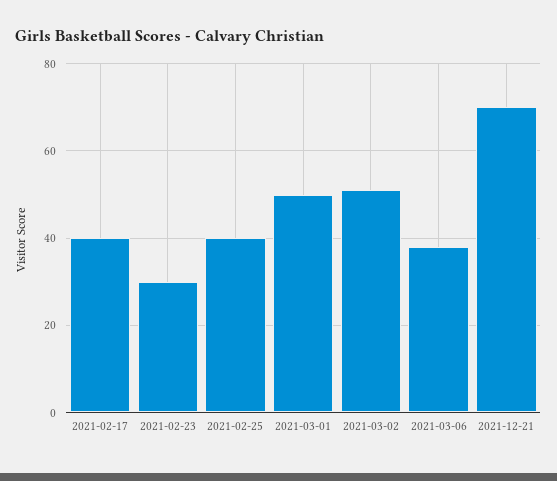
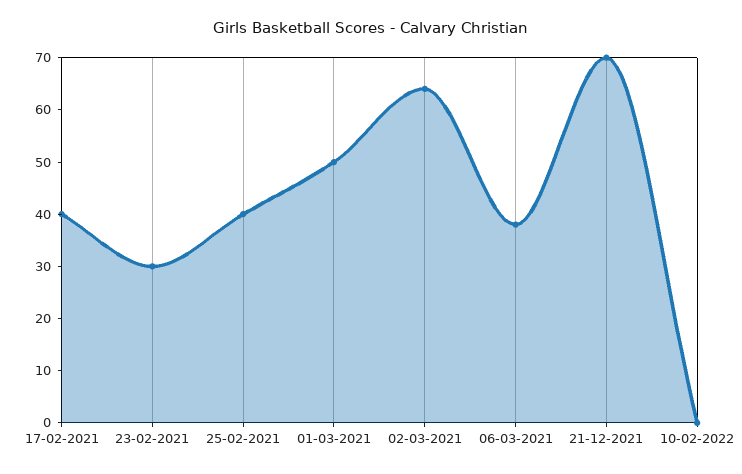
2021-03-02: 50 -> 65
10-02-2022: none -> 0

